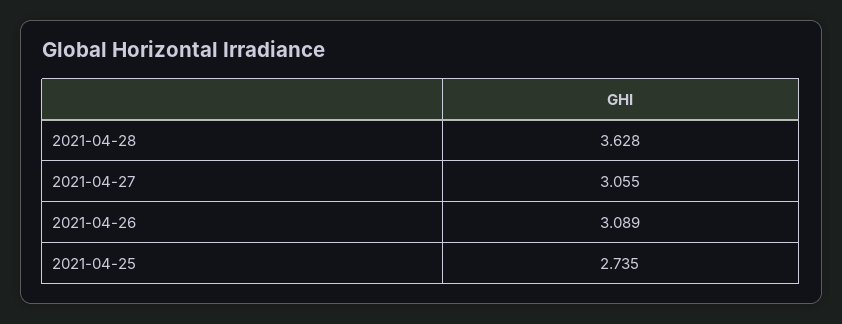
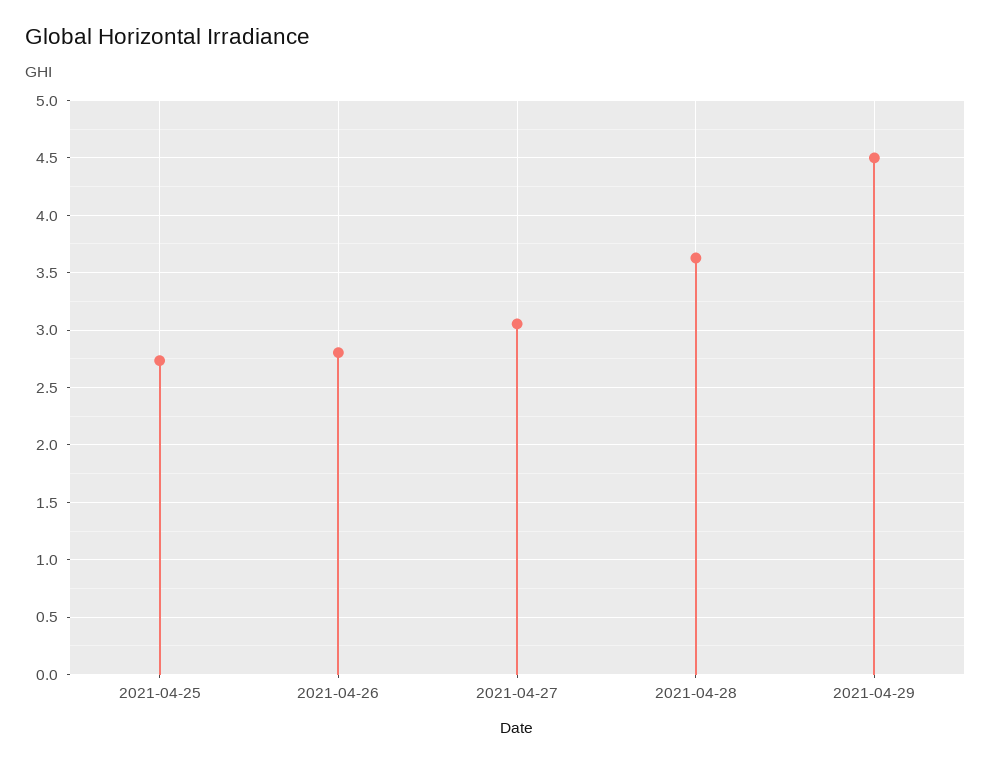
2021-04-26: 3.089 -> 2.8
2021-04-29: none -> 4.5

